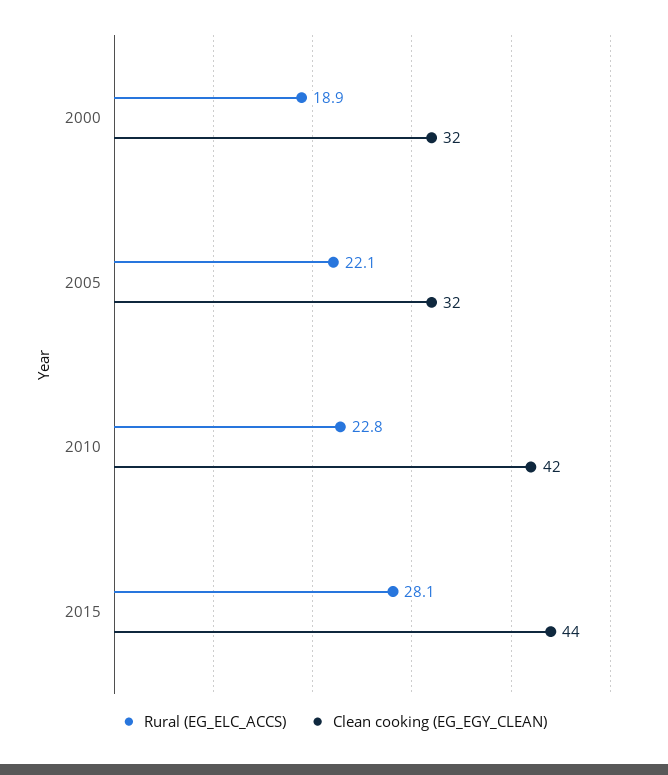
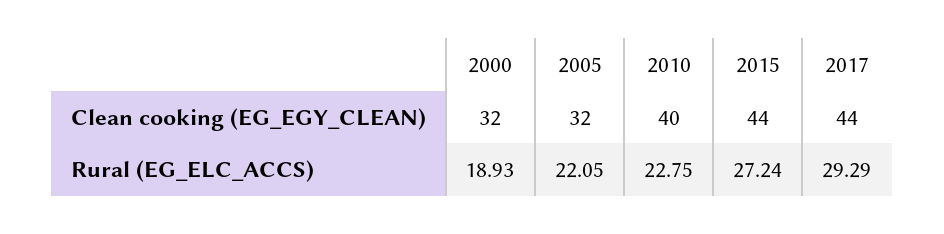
Clean cooking (EG_EGY_CLEAN), 2010: 42 -> 40
Rural (EG_ELC_ACCS), 2015: 28.1 -> 27.24
Clean cooking (EG_EGY_CLEAN), 2017: none -> 44
Rural (EG_ELC_ACCS), 2017: none -> 29.29

